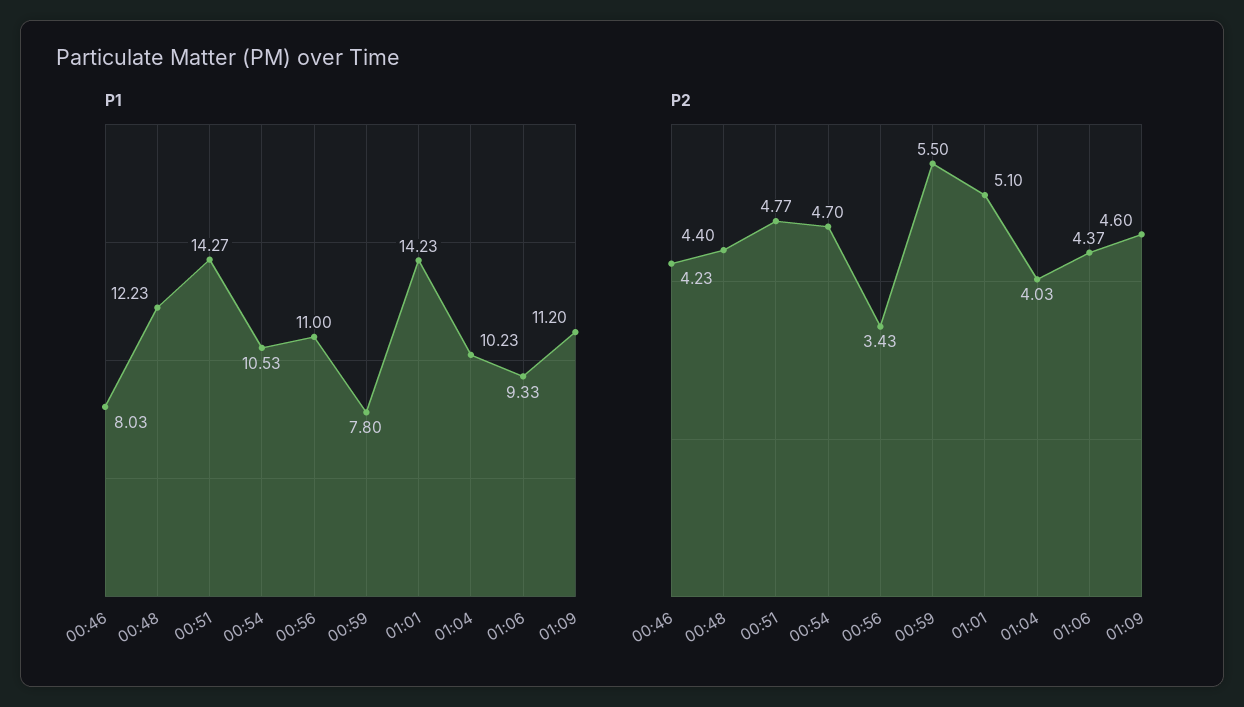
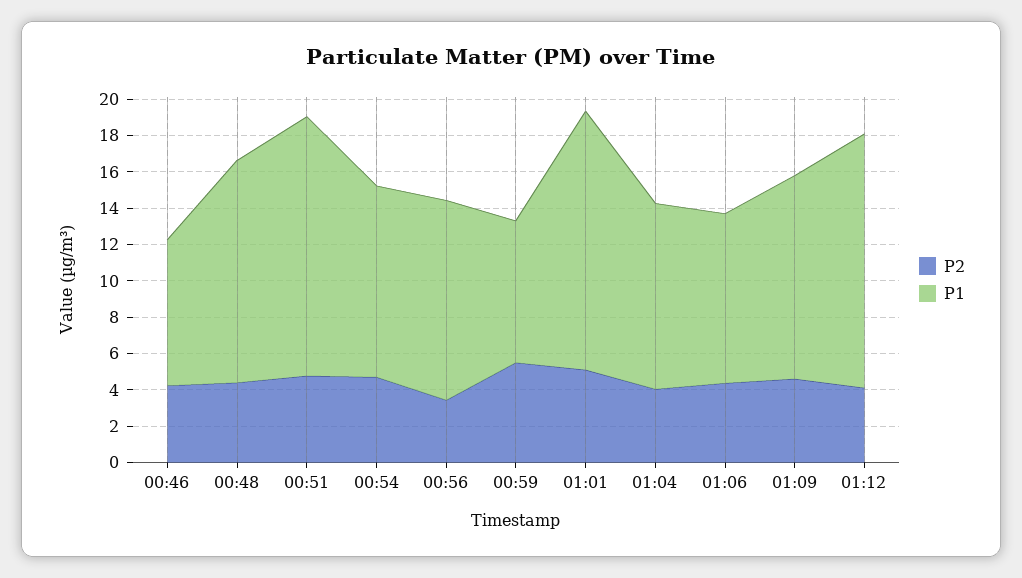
P2, 01:12: none -> 4
P1, 01:12: none -> 14

